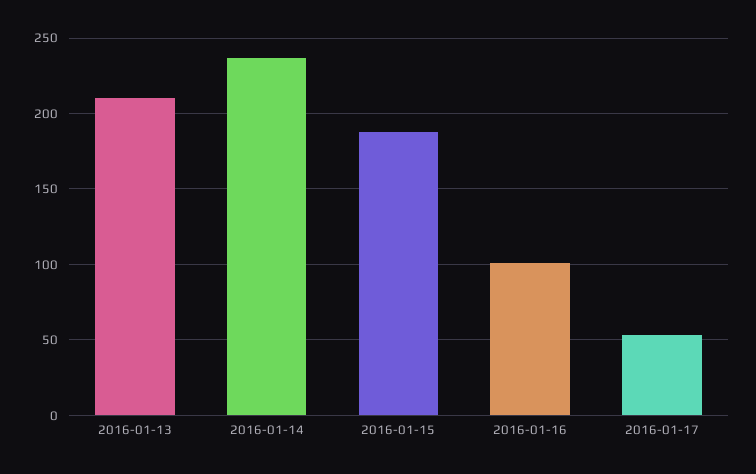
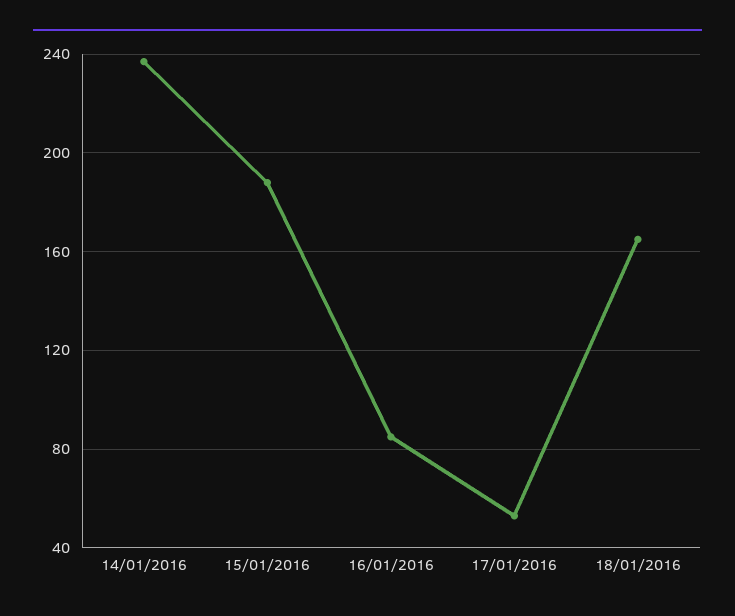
2016-01-13: 210 -> none
2016-01-16: 100 -> 85
18/01/2016: none -> 165

